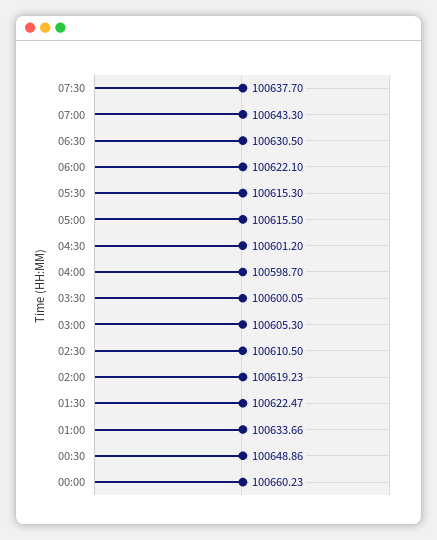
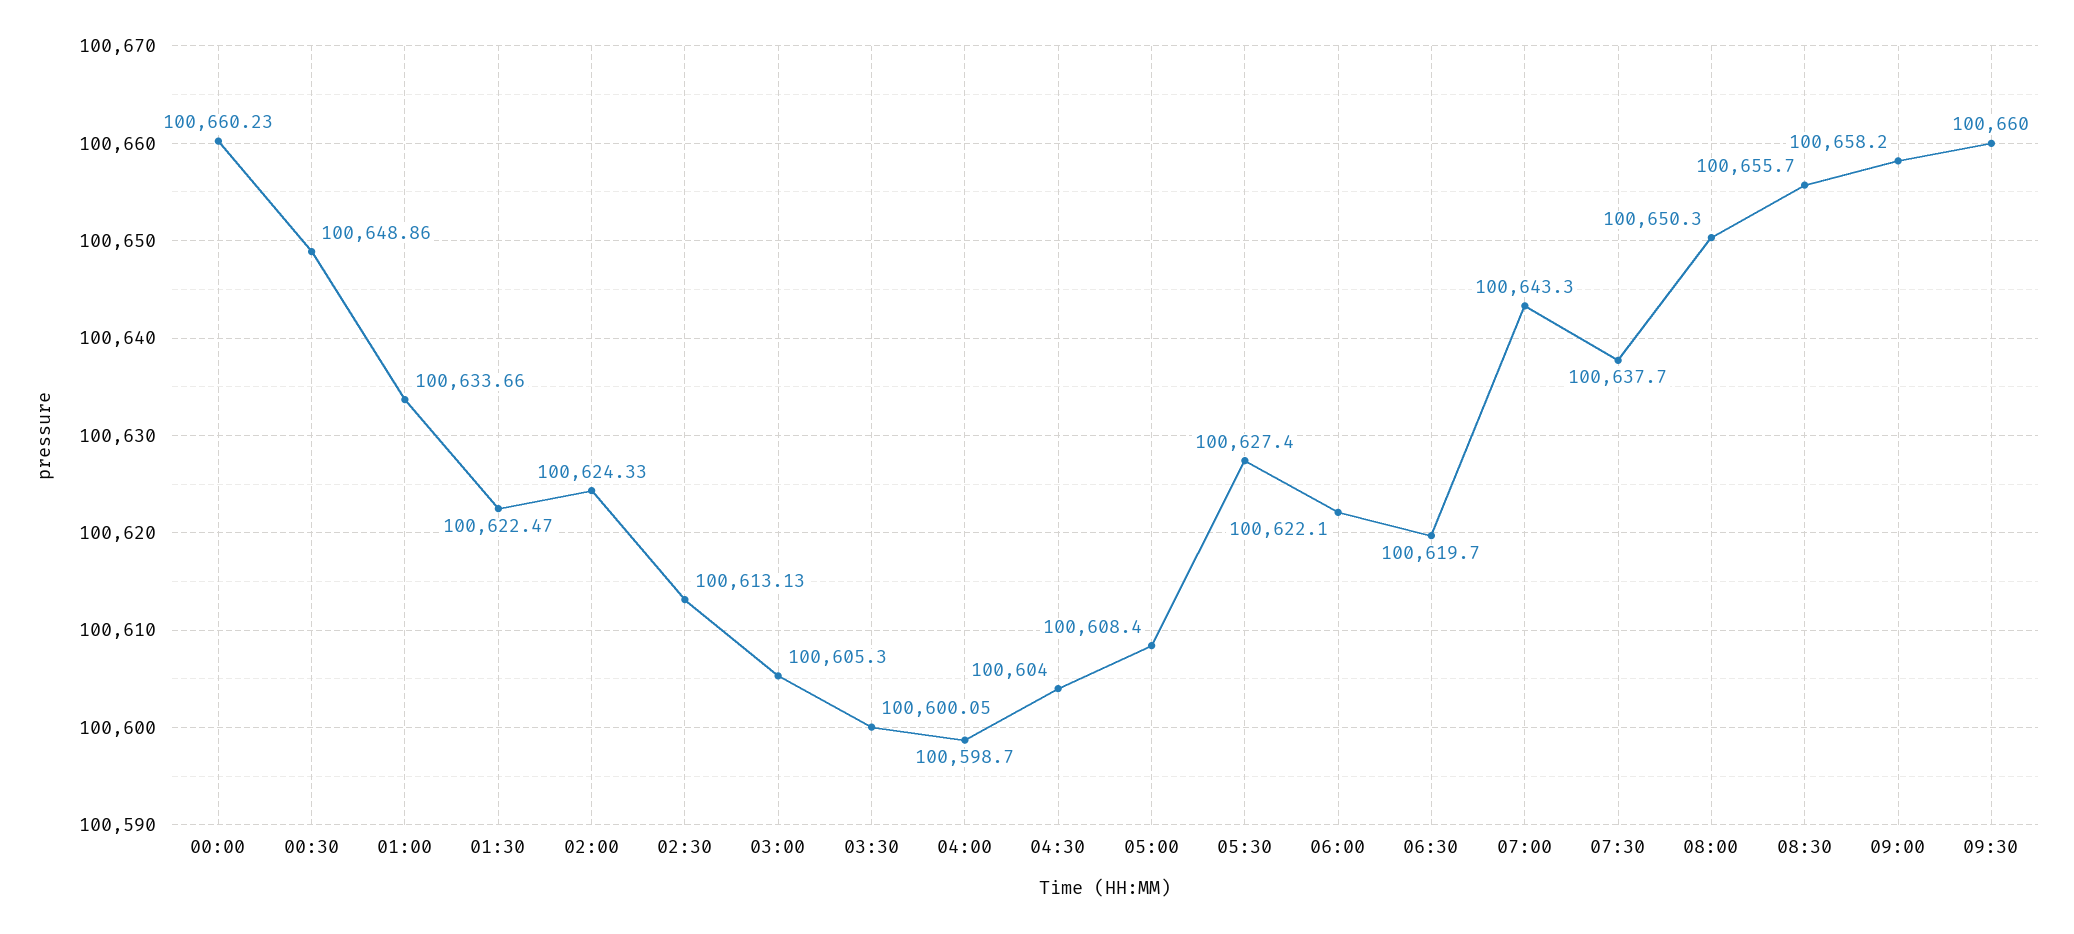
06:30: 100630.5 -> 100619.7
05:30: 100615.3 -> 100627.4
05:00: 100615.5 -> 100608.4
04:30: 100601.2 -> 100604
02:30: 100610.5 -> 100613.13
02:00: 100619.23 -> 100624.33
08:00: none -> 100650.3
08:30: none -> 100655.7
09:00: none -> 100658.2
09:30: none -> 100660

